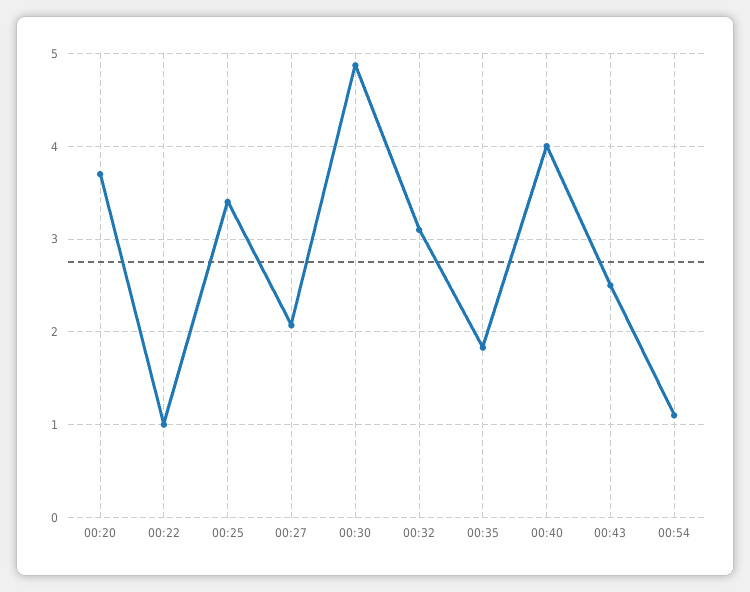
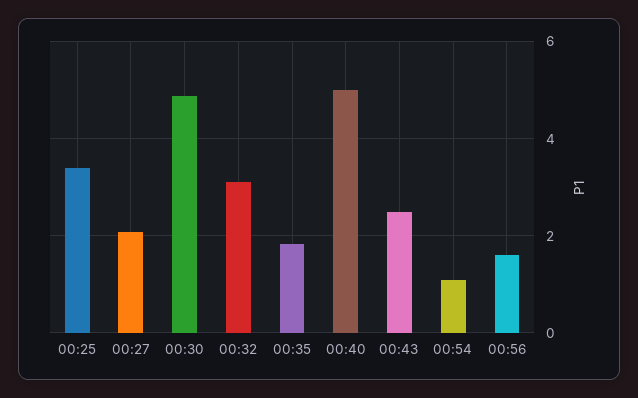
00:20: 3.7 -> none
00:22: 1 -> none
00:40: 4 -> 5
00:56: none -> 1.6

